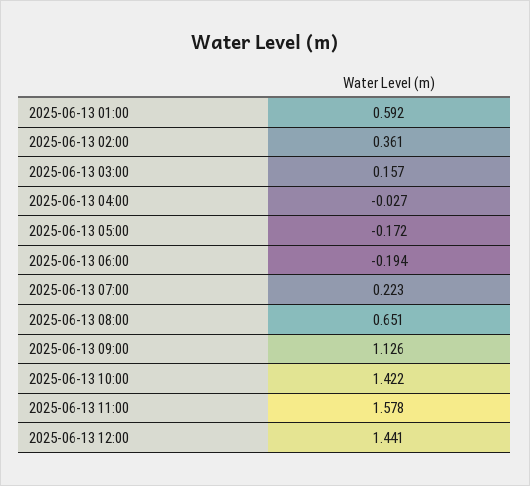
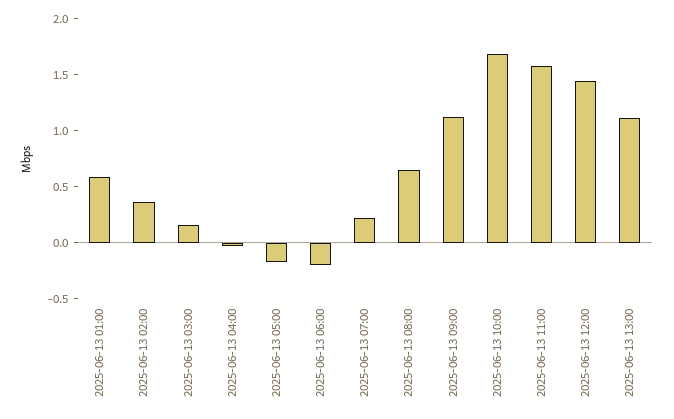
2025-06-13 10:00: 1.422 -> 1.7
2025-06-13 13:00: none -> 1.1

